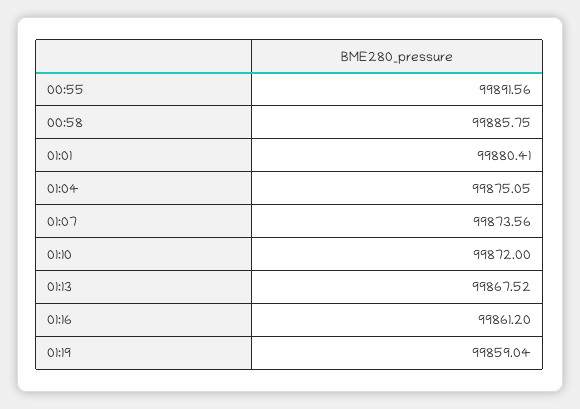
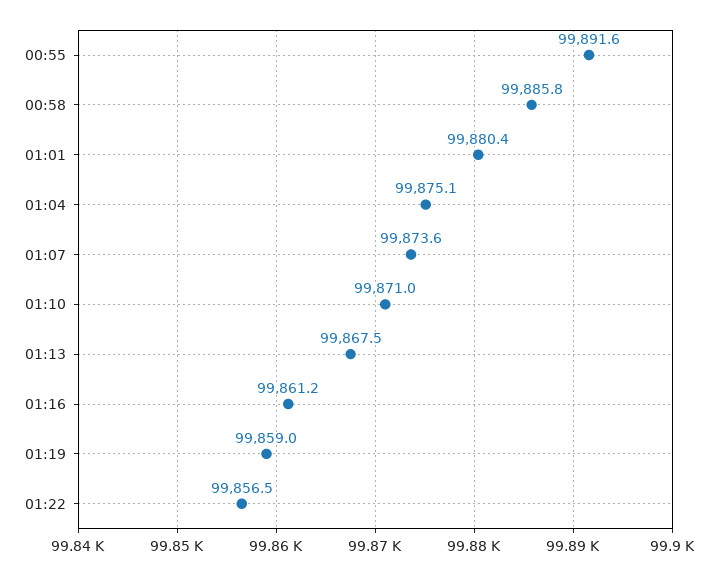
01:10: 99872 -> 99871
01:22: none -> 99856.5

